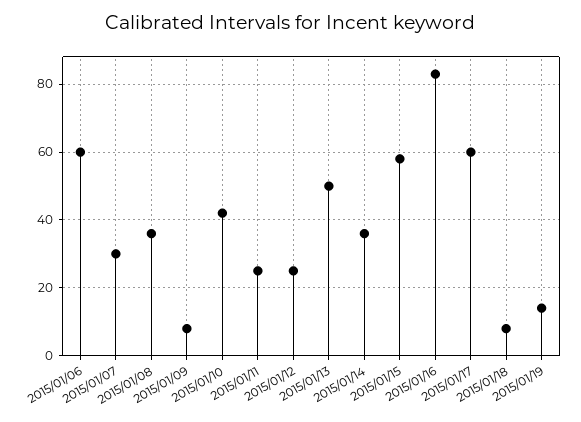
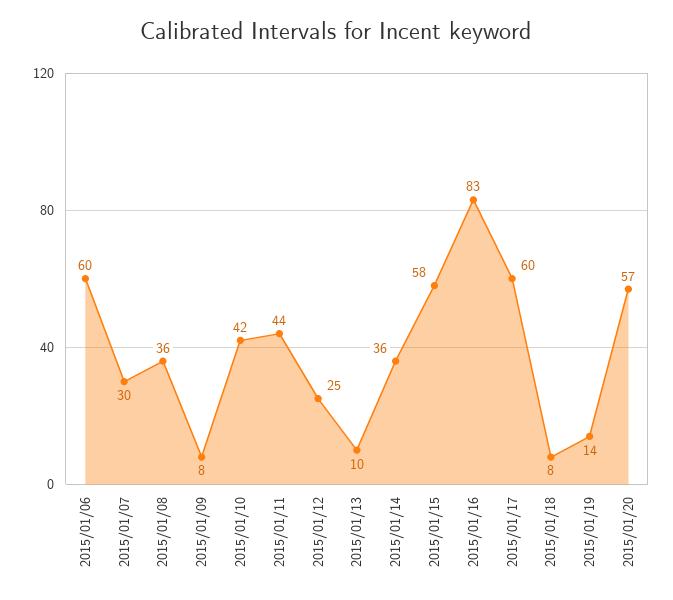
2015/01/11: 25 -> 44
2015/01/13: 50 -> 10
2015/01/20: none -> 57

